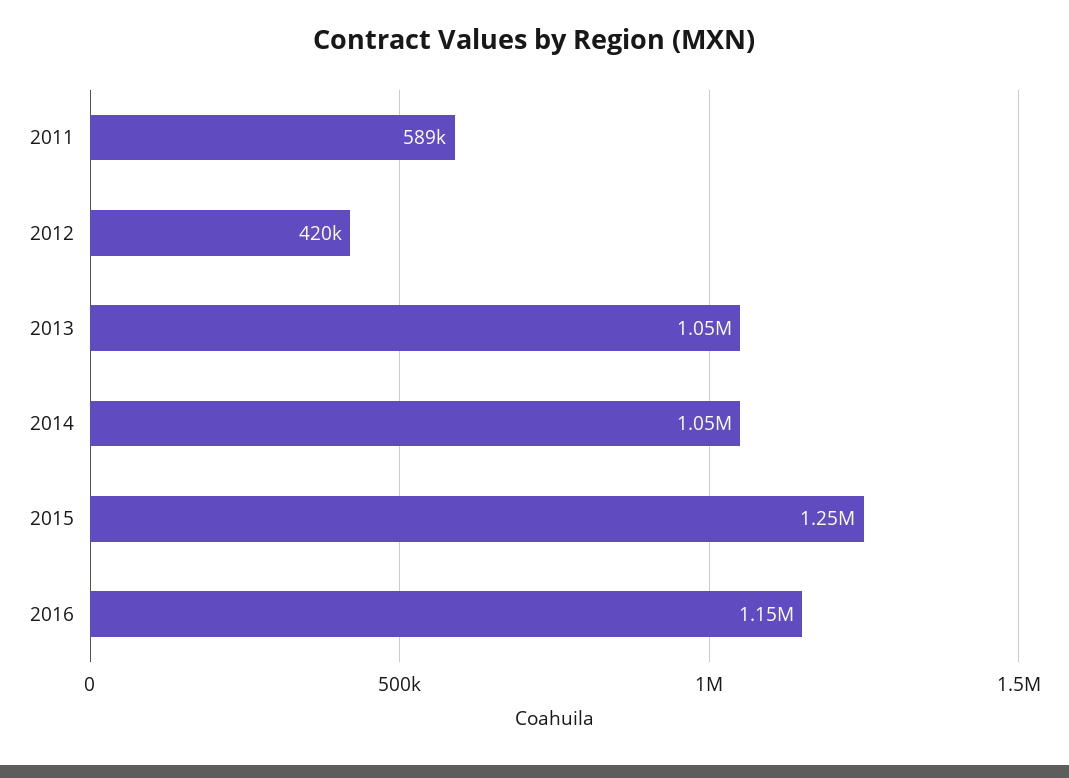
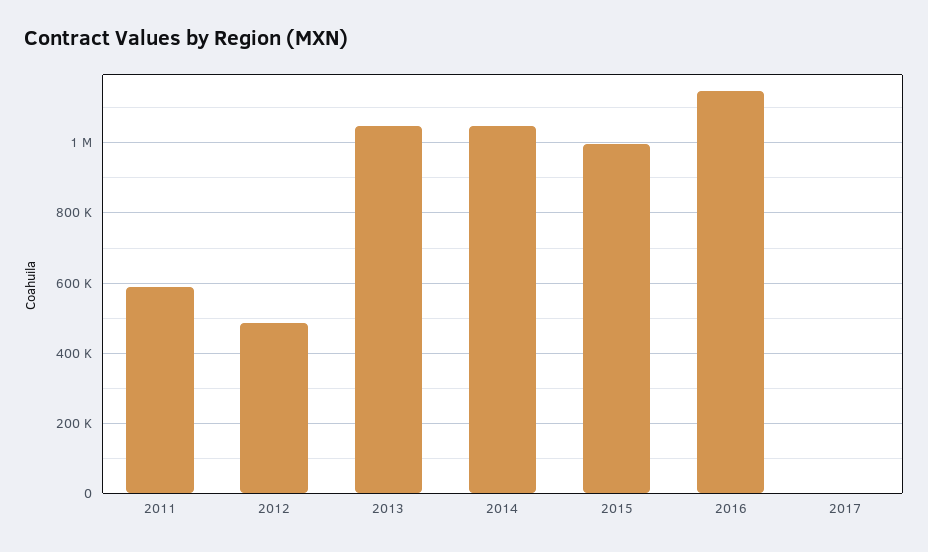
2012: 420000 -> 480000
2015: 1250000 -> 1000000
2017: none -> 0

